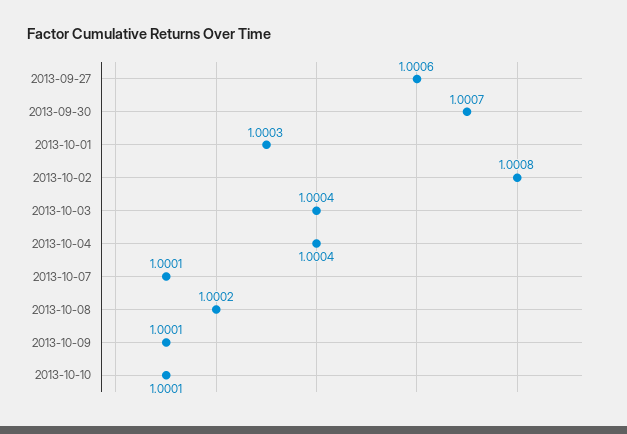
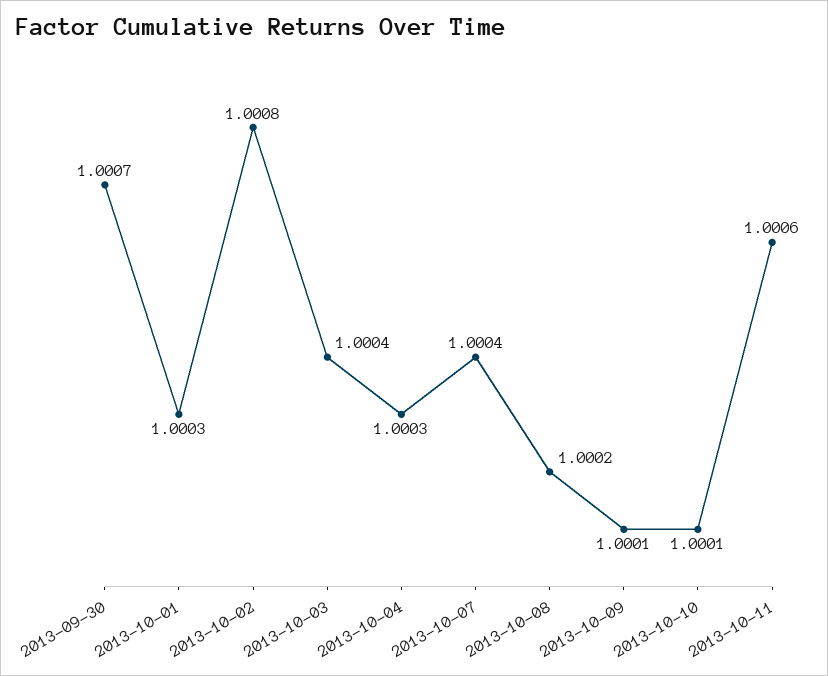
2013-09-27: 1.0006 -> none
2013-10-04: 1.0004 -> 1.0003
2013-10-07: 1.0001 -> 1.0004
2013-10-11: none -> 1.0006

